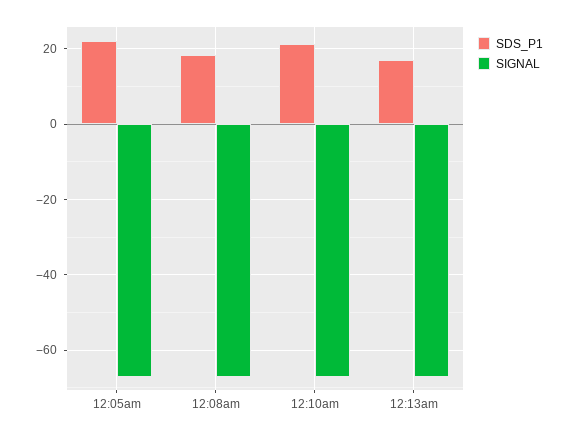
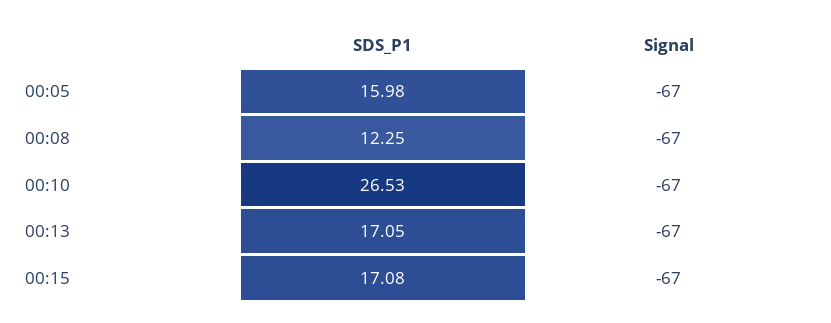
SDS_P1, 12:05am: 22 -> 15.98
SDS_P1, 12:08am: 18 -> 12.25
SDS_P1, 12:10am: 22 -> 26.53
SDS_P1, 00:15: none -> 17.08
SIGNAL, 00:15: none -> -67

